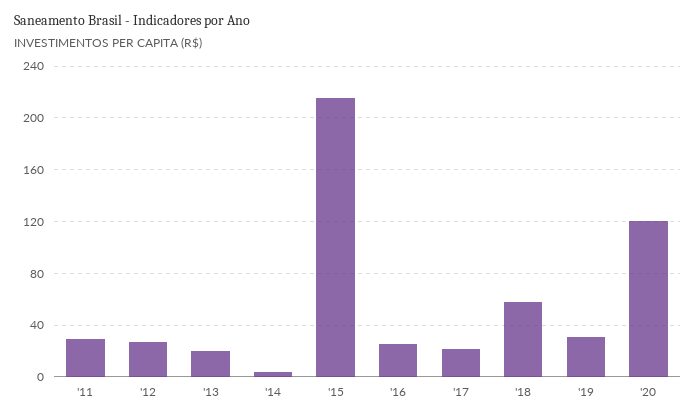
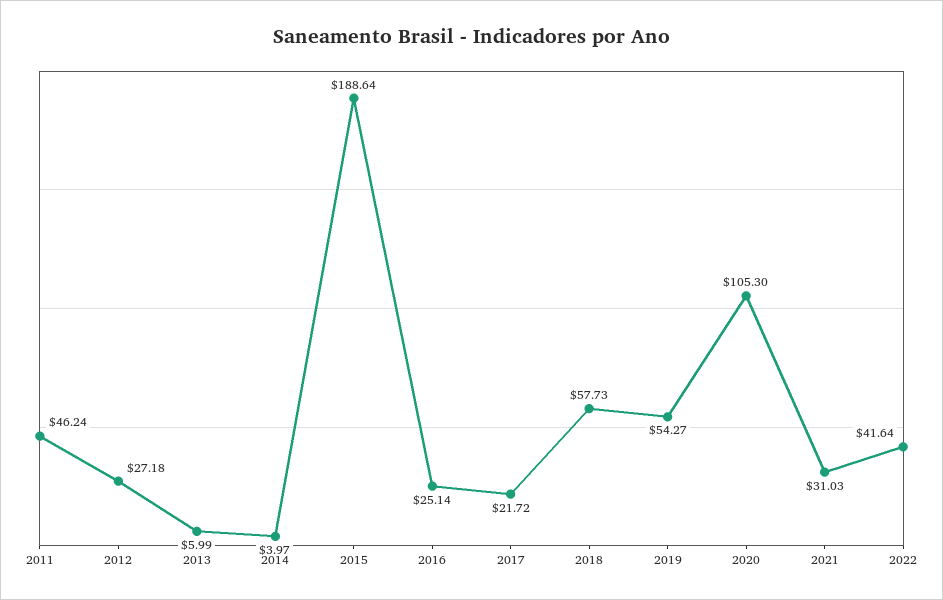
'11: 30 -> 46.24
'13: 20 -> 5.99
'15: 215 -> 188.64
'19: 30 -> 54.27
'20: 120 -> 105.3
2021: none -> 31.03
2022: none -> 41.64

